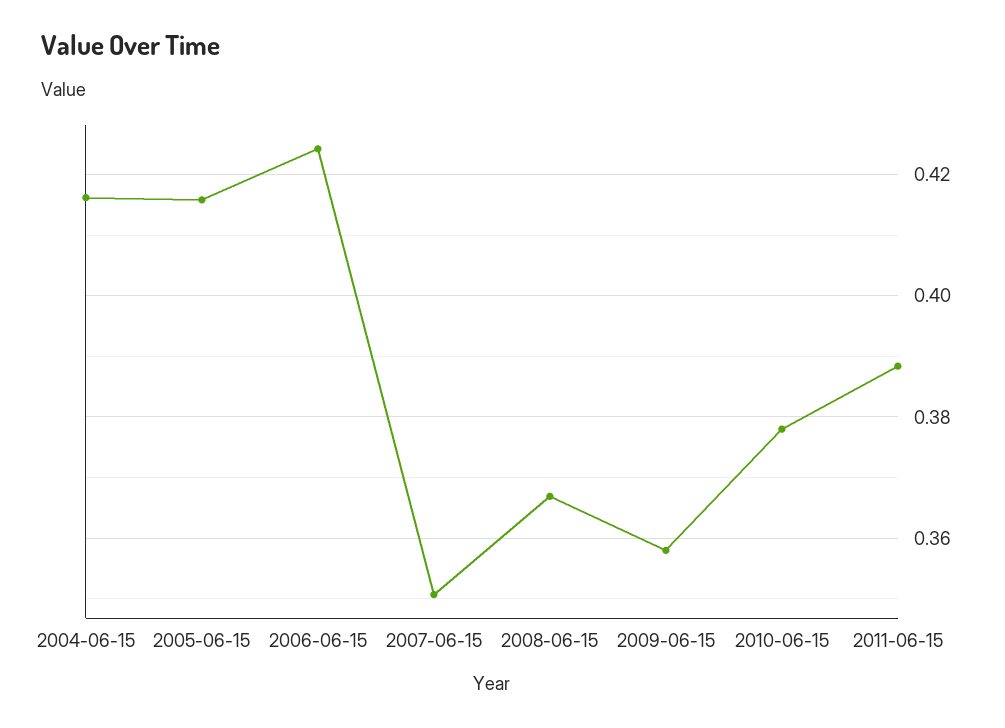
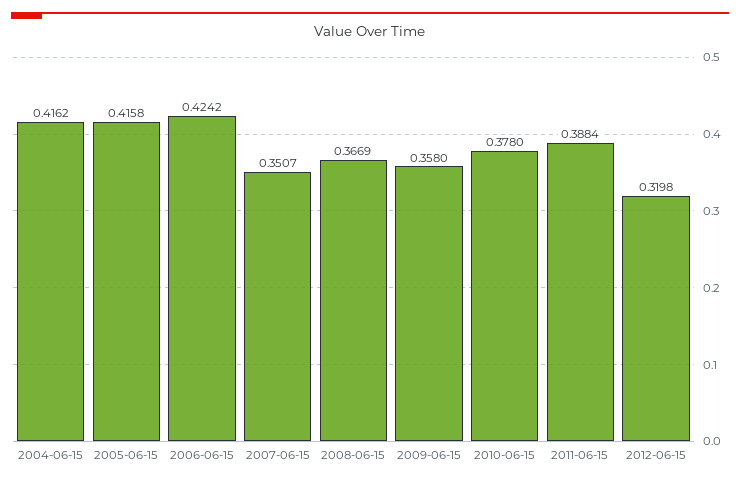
2012-06-15: none -> 0.3198

